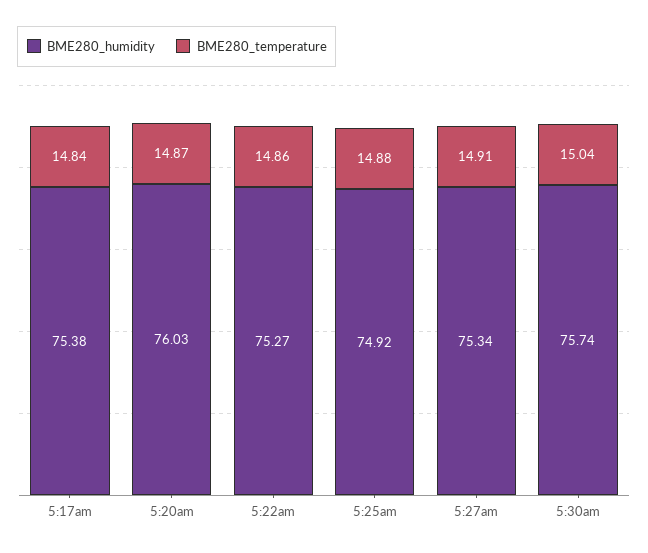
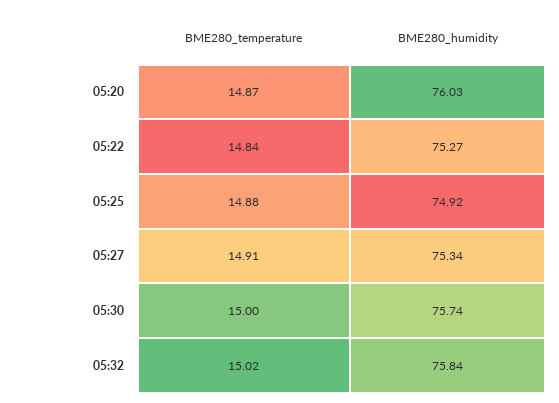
BME280_humidity, 5:17am: 75.38 -> none
BME280_temperature, 5:17am: 14.84 -> none
BME280_temperature, 5:22am: 14.86 -> 14.84
BME280_temperature, 5:30am: 15.04 -> 15
BME280_temperature, 05:32: none -> 15.02
BME280_humidity, 05:32: none -> 75.84

